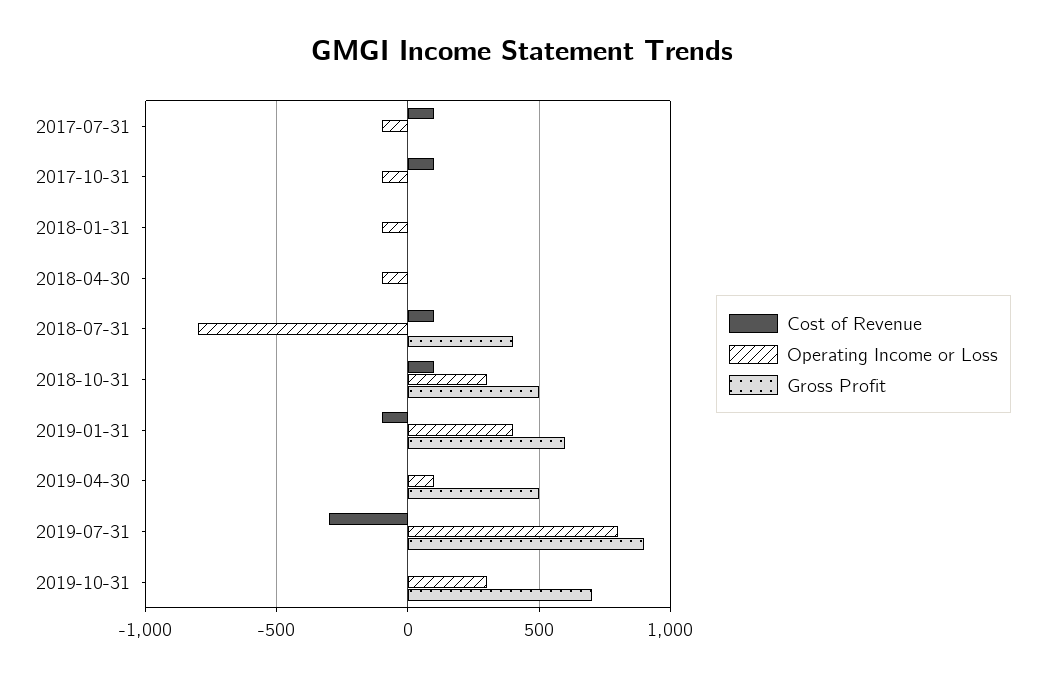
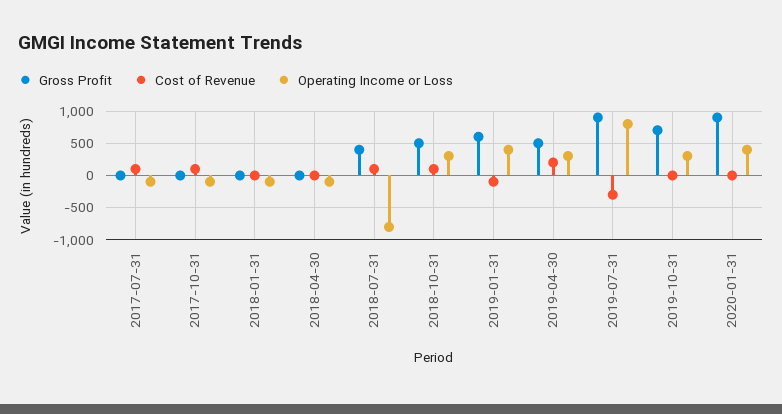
Cost of Revenue, 2019-04-30: 0 -> 200
Operating Income or Loss, 2019-04-30: 100 -> 300
Gross Profit, 2020-01-31: none -> 900
Cost of Revenue, 2020-01-31: none -> 0
Operating Income or Loss, 2020-01-31: none -> 400

